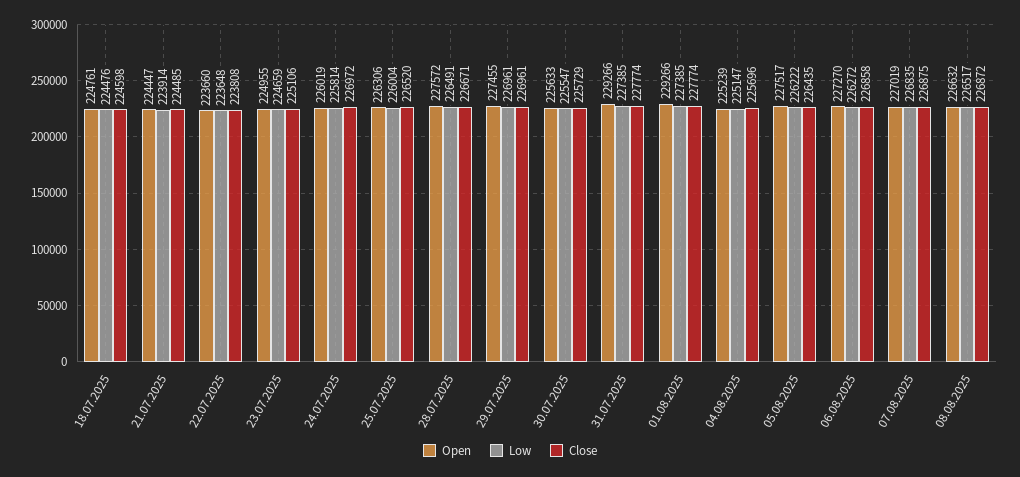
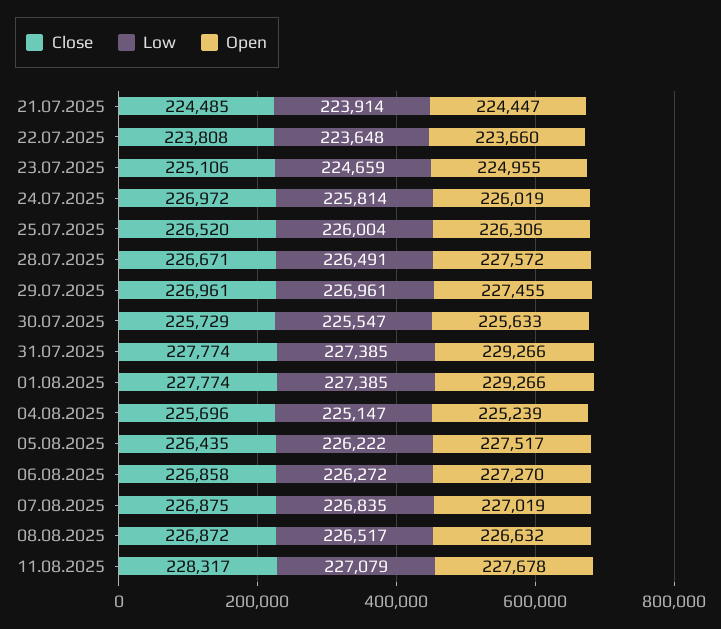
Open, 18.07.2025: 224761 -> none
Low, 18.07.2025: 224476 -> none
Close, 18.07.2025: 224598 -> none
Close, 11.08.2025: none -> 228317
Low, 11.08.2025: none -> 227079
Open, 11.08.2025: none -> 227678

